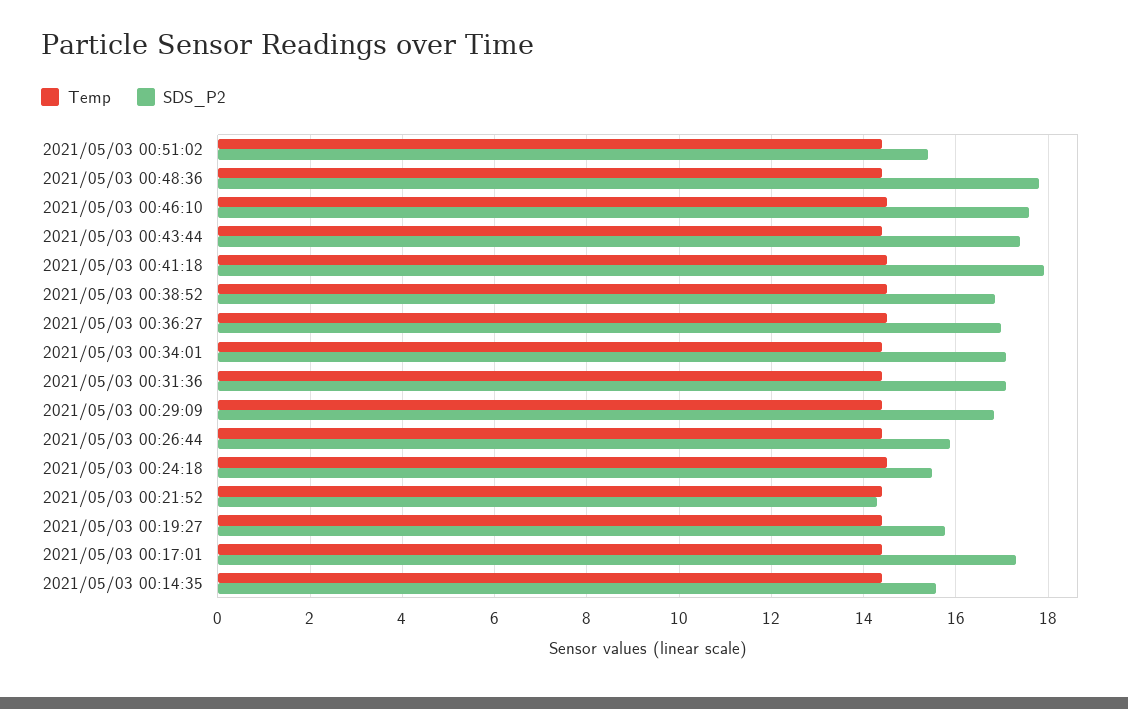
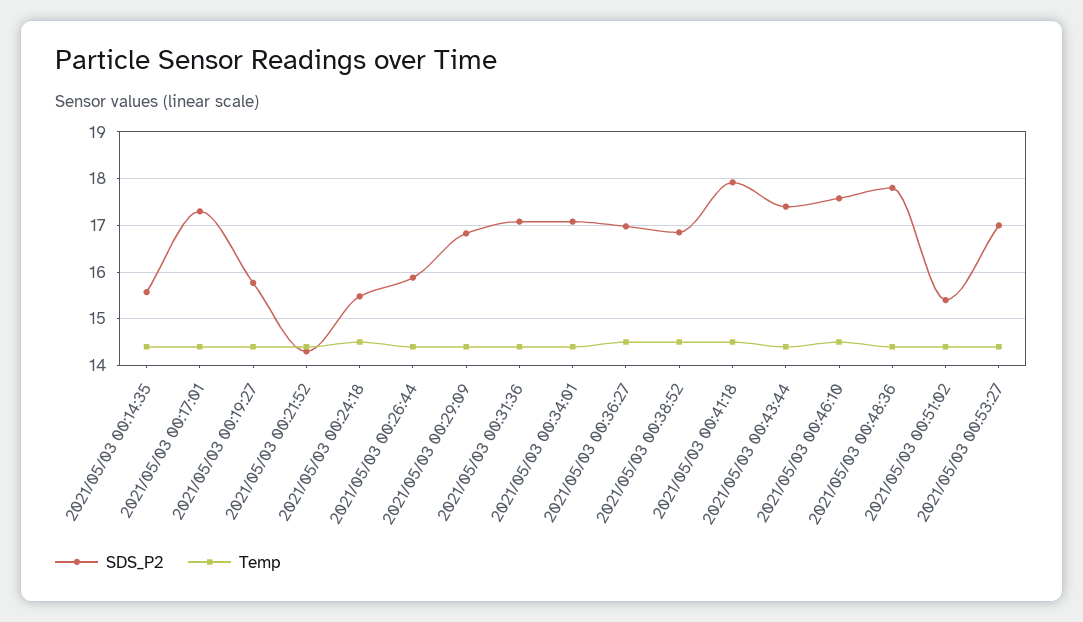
SDS_P2, 2021/05/03 00:53:27: none -> 17
Temp, 2021/05/03 00:53:27: none -> 14.4

